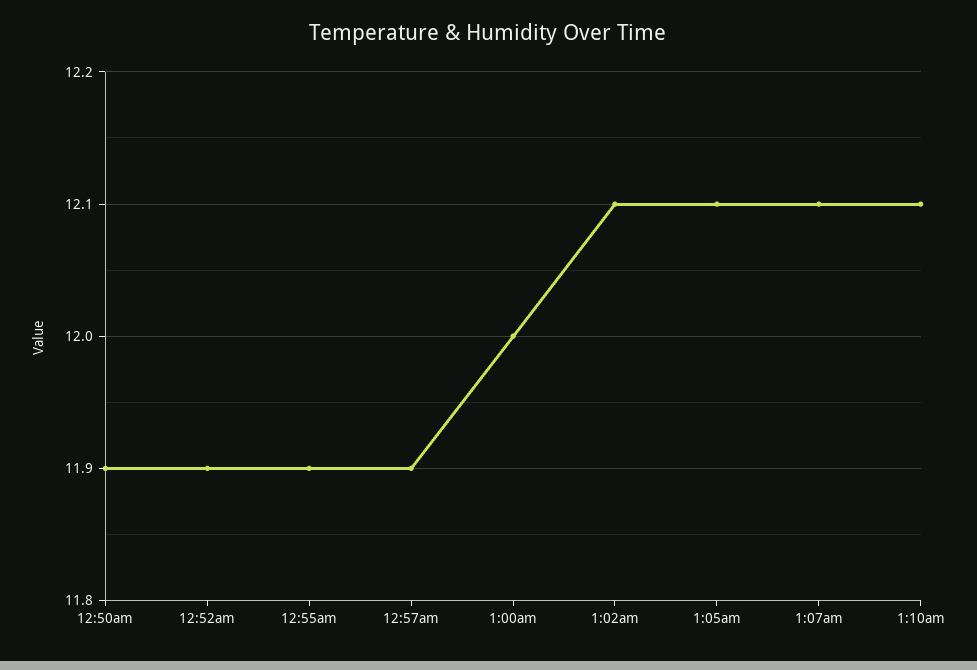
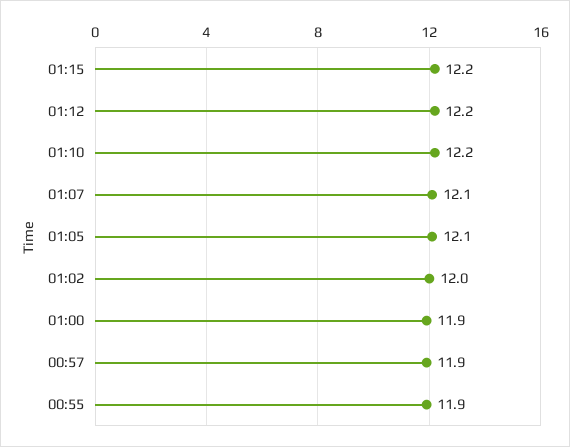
12:50am: 11.9 -> none
12:52am: 11.9 -> none
1:00am: 12 -> 11.9
1:02am: 12.1 -> 12
1:10am: 12.1 -> 12.2
01:15: none -> 12.2
01:12: none -> 12.2

